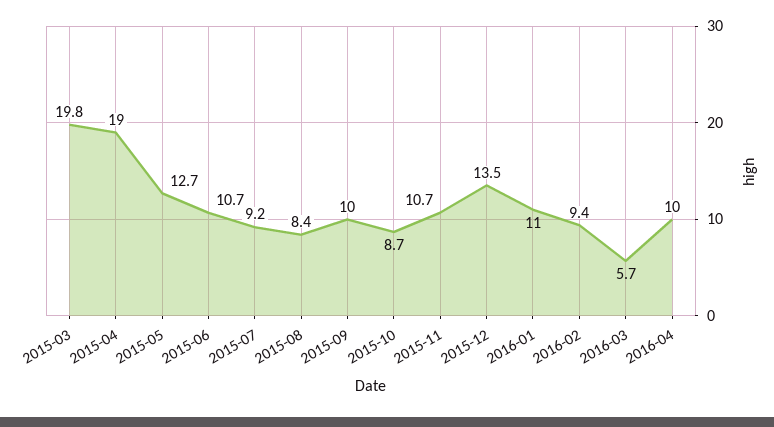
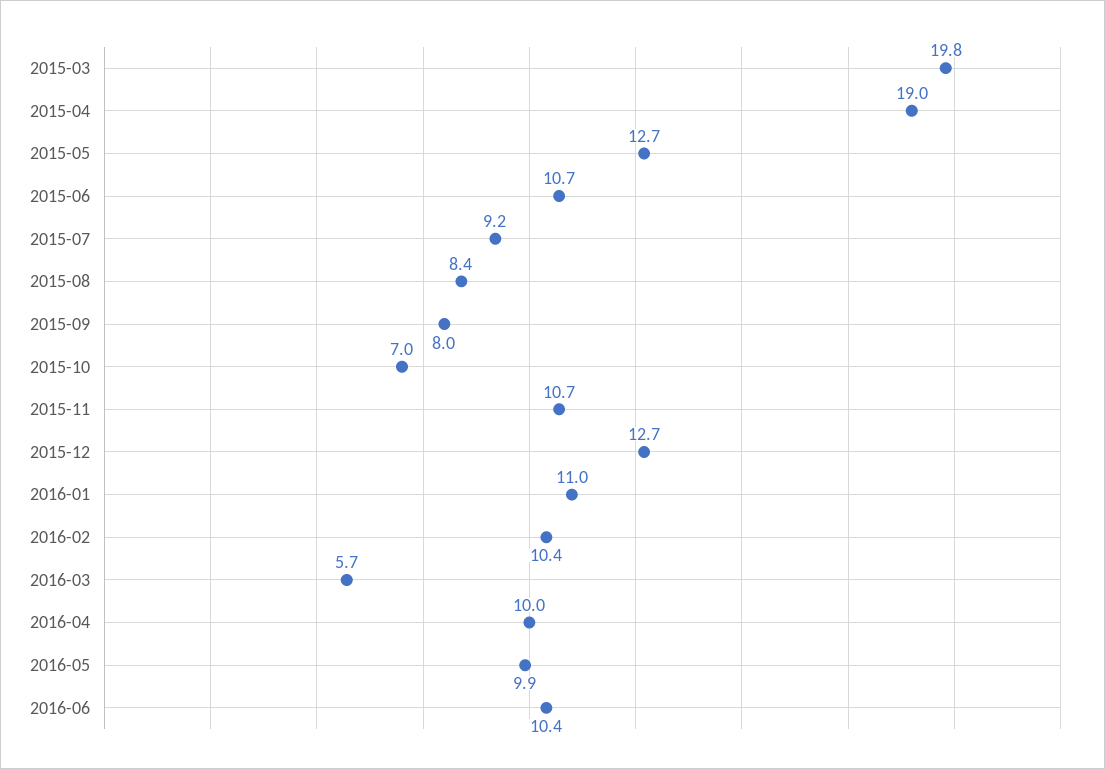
2015-09: 10 -> 8
2015-10: 8.7 -> 7
2015-12: 13.5 -> 12.7
2016-02: 9.4 -> 10.4
2016-05: none -> 9.9
2016-06: none -> 10.4

